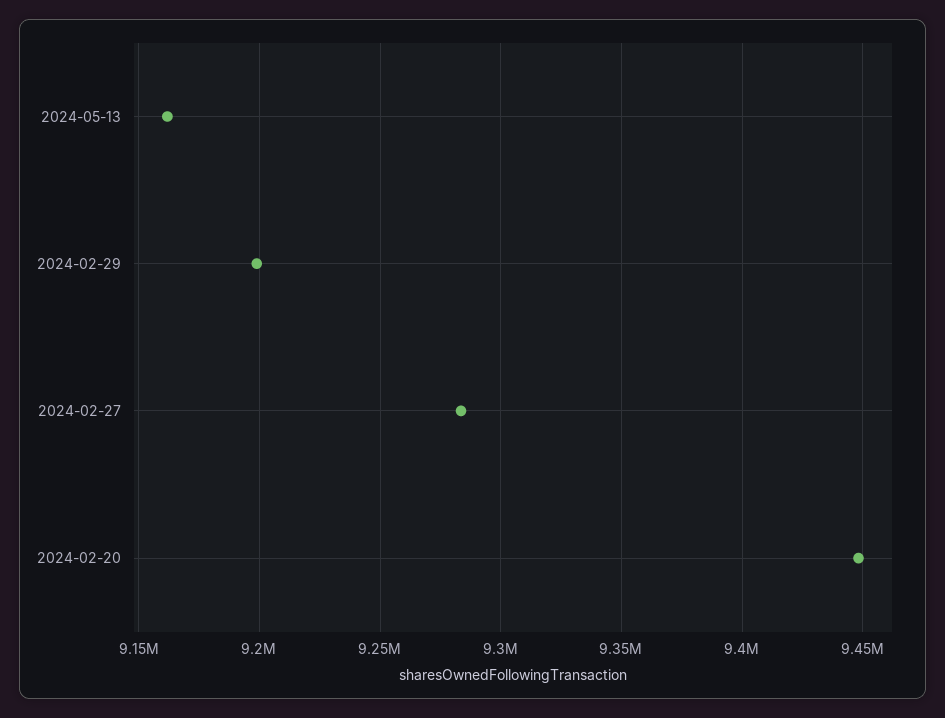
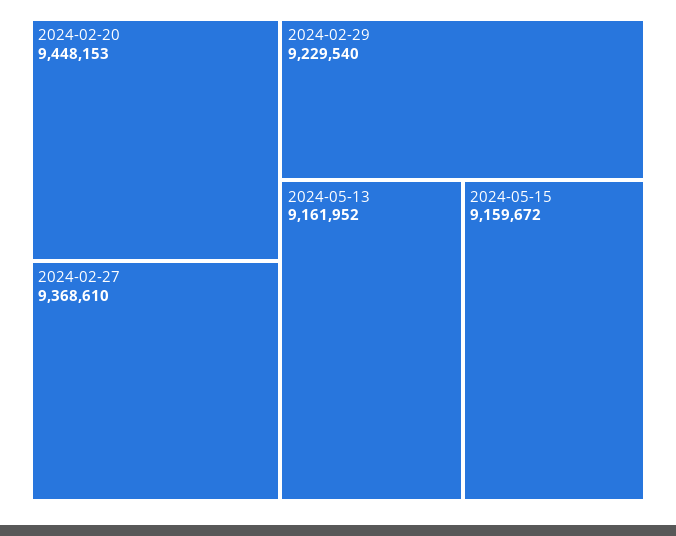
2024-02-29: 9200000 -> 9229540
2024-02-27: 9285000 -> 9368610
2024-05-15: none -> 9159672

